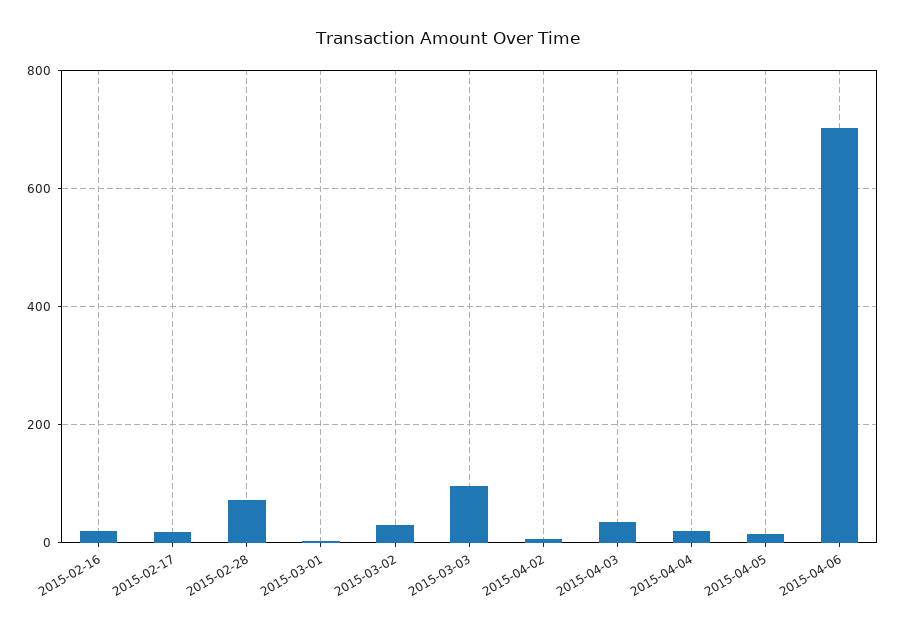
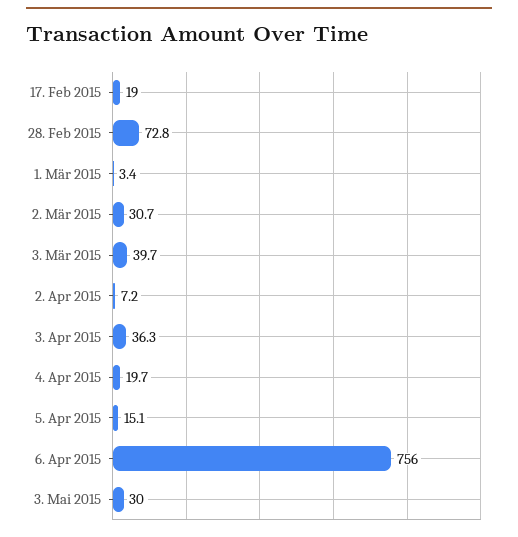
2015-02-16: 20 -> none
2015-03-03: 100 -> 39.7
2015-04-06: 700 -> 756
3. Mai 2015: none -> 30

